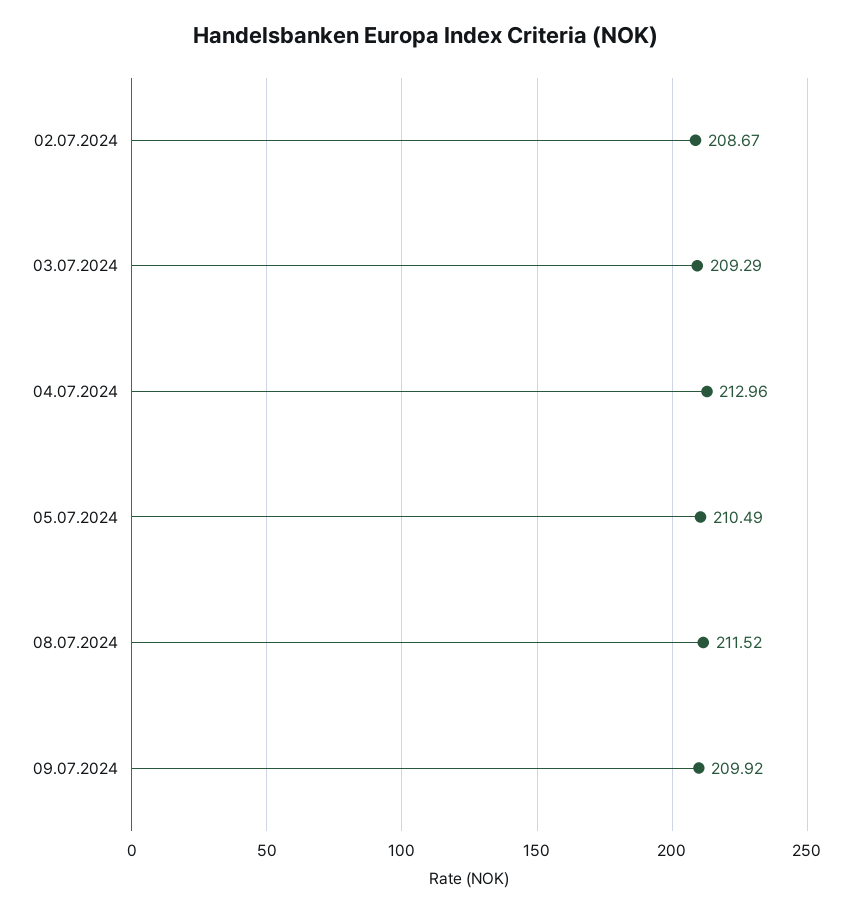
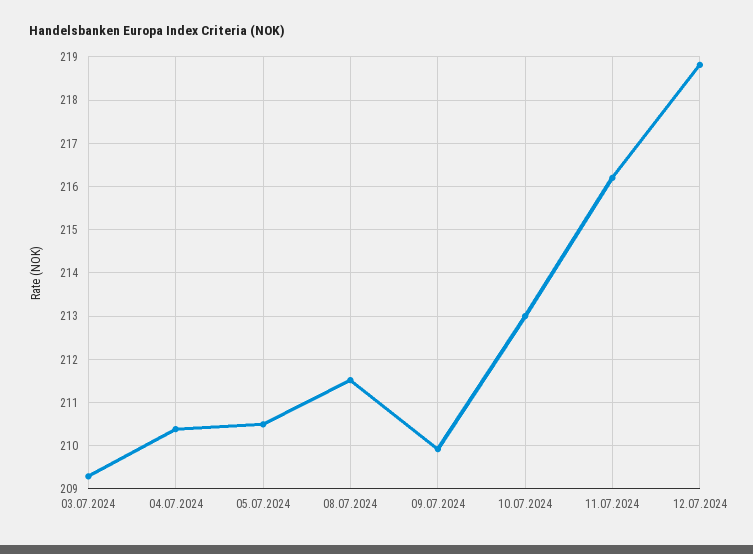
02.07.2024: 208.67 -> none
04.07.2024: 212.96 -> 210.4
10.07.2024: none -> 213
11.07.2024: none -> 216.2
12.07.2024: none -> 218.8

